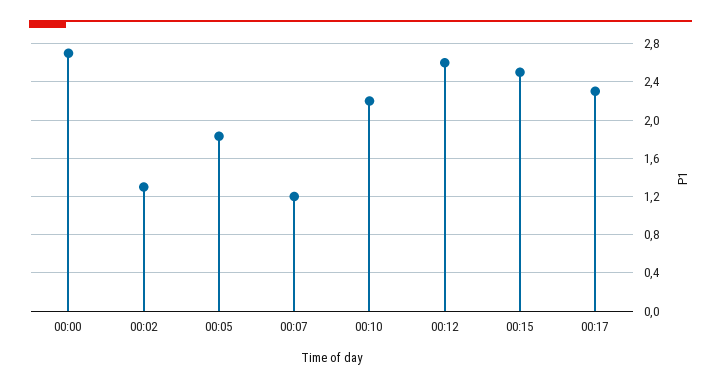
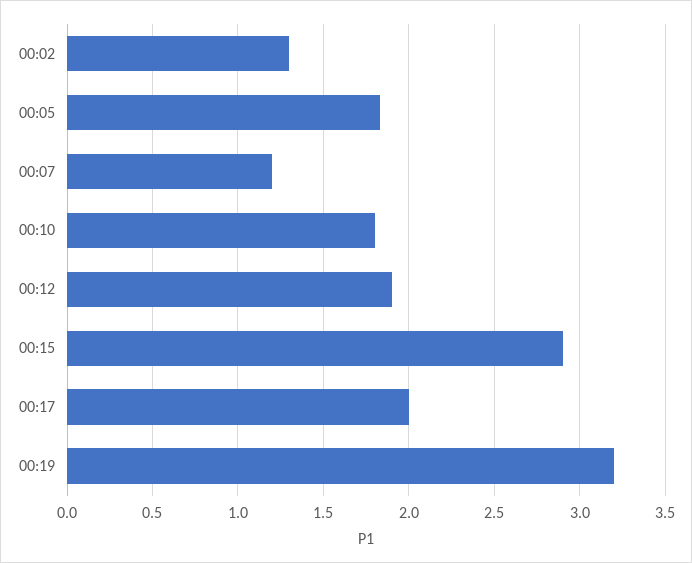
00:00: 2.7 -> none
00:10: 2.2 -> 1.8
00:12: 2.6 -> 1.9
00:15: 2.5 -> 2.9
00:17: 2.3 -> 2
00:19: none -> 3.2

